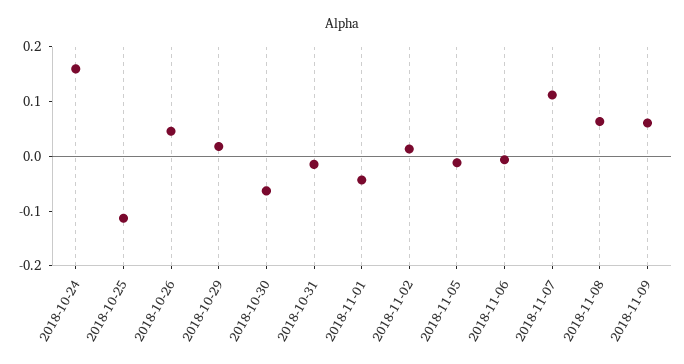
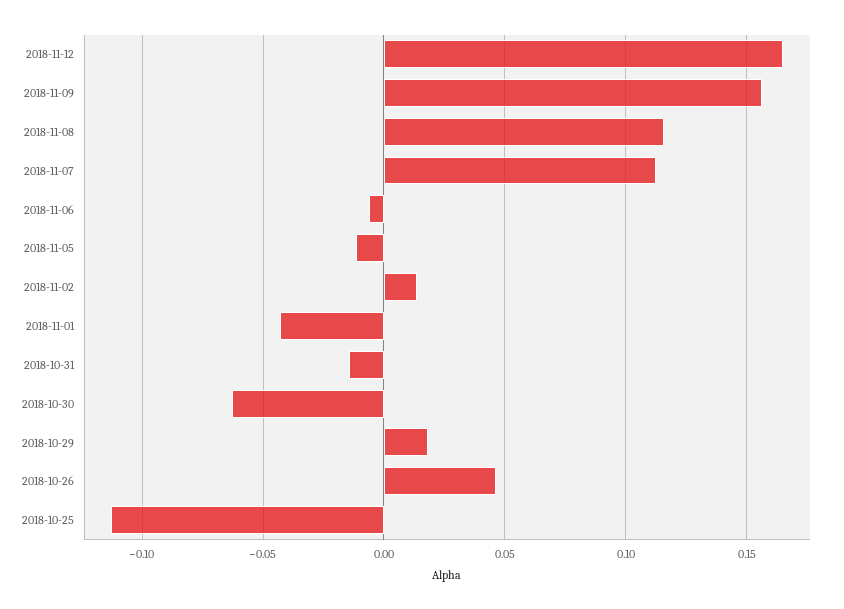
2018-10-24: 0.16 -> none
2018-11-08: 0.06 -> 0.115
2018-11-09: 0.06 -> 0.155
2018-11-12: none -> 0.165

